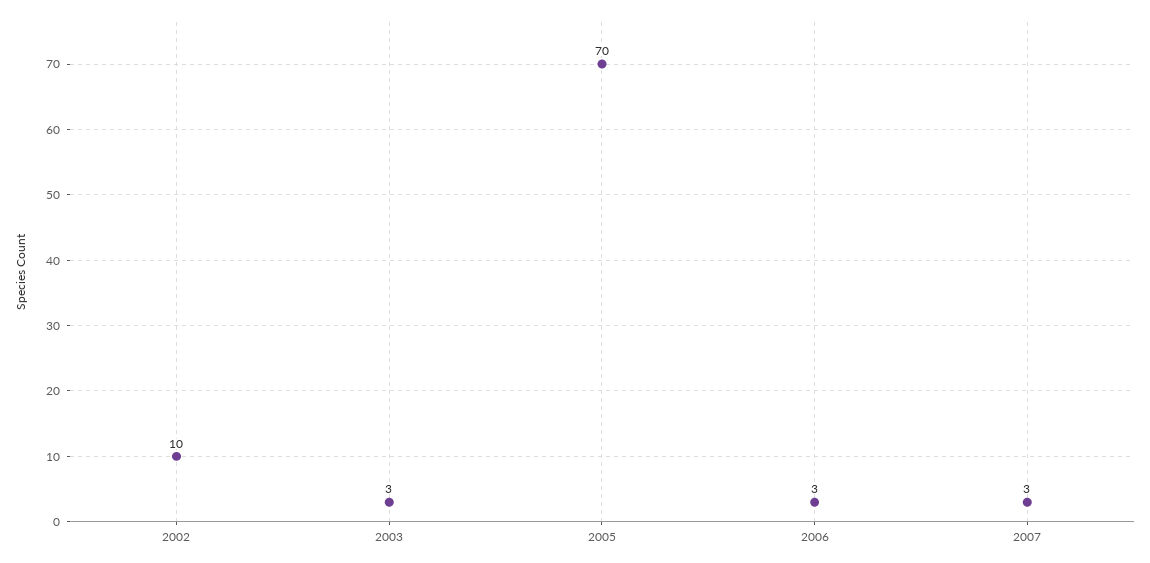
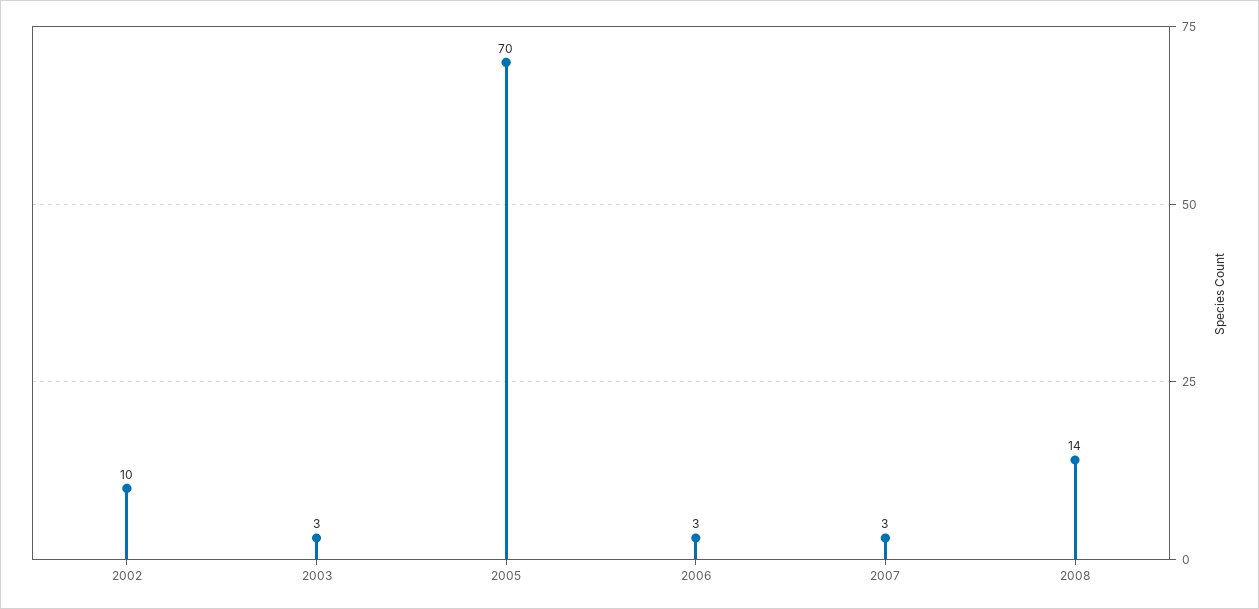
2008: none -> 14

